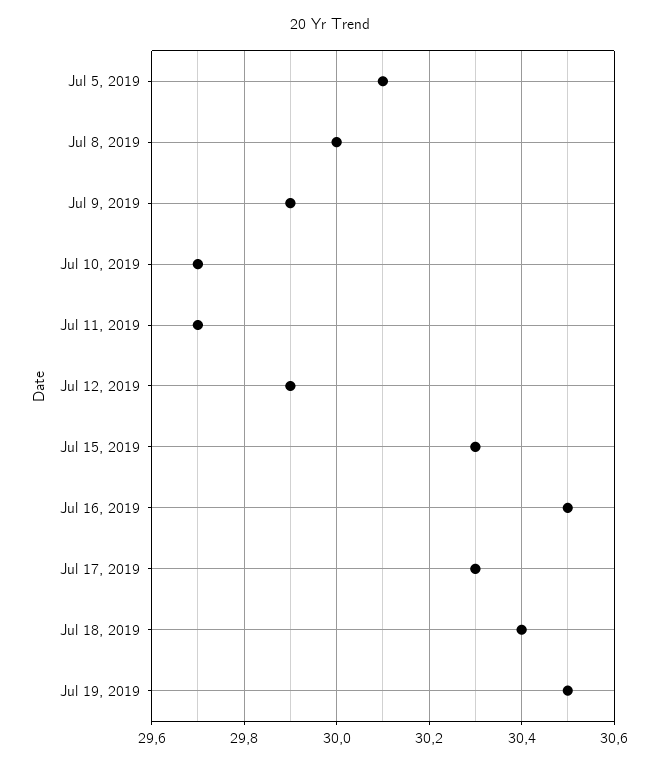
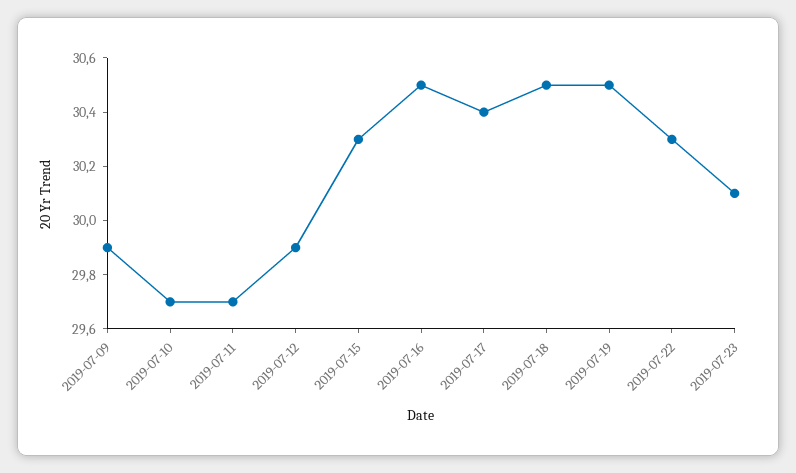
Jul 5, 2019: 30.1 -> none
Jul 8, 2019: 30 -> none
Jul 17, 2019: 30.3 -> 30.4
Jul 18, 2019: 30.4 -> 30.5
2019-07-22: none -> 30.3
2019-07-23: none -> 30.1

